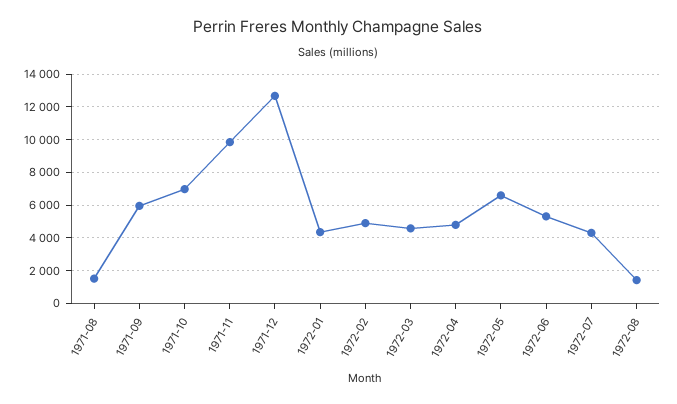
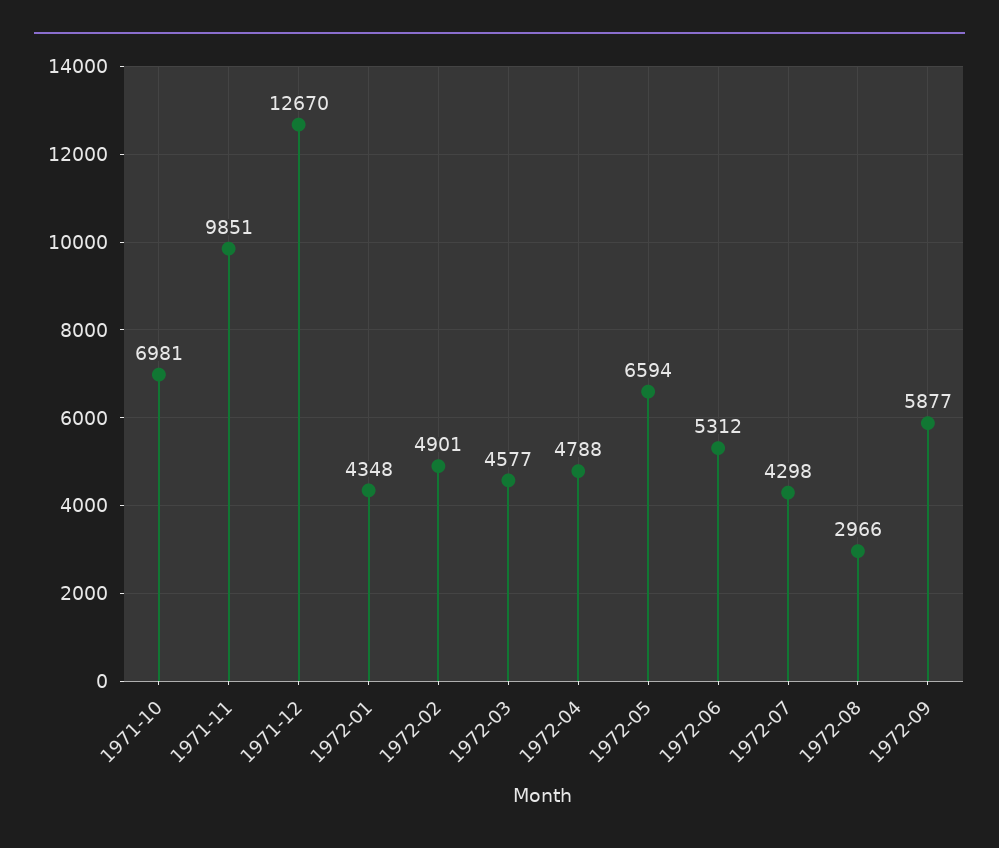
1971-08: 1500 -> none
1971-09: 6000 -> none
1972-08: 1500 -> 2966
1972-09: none -> 5877

